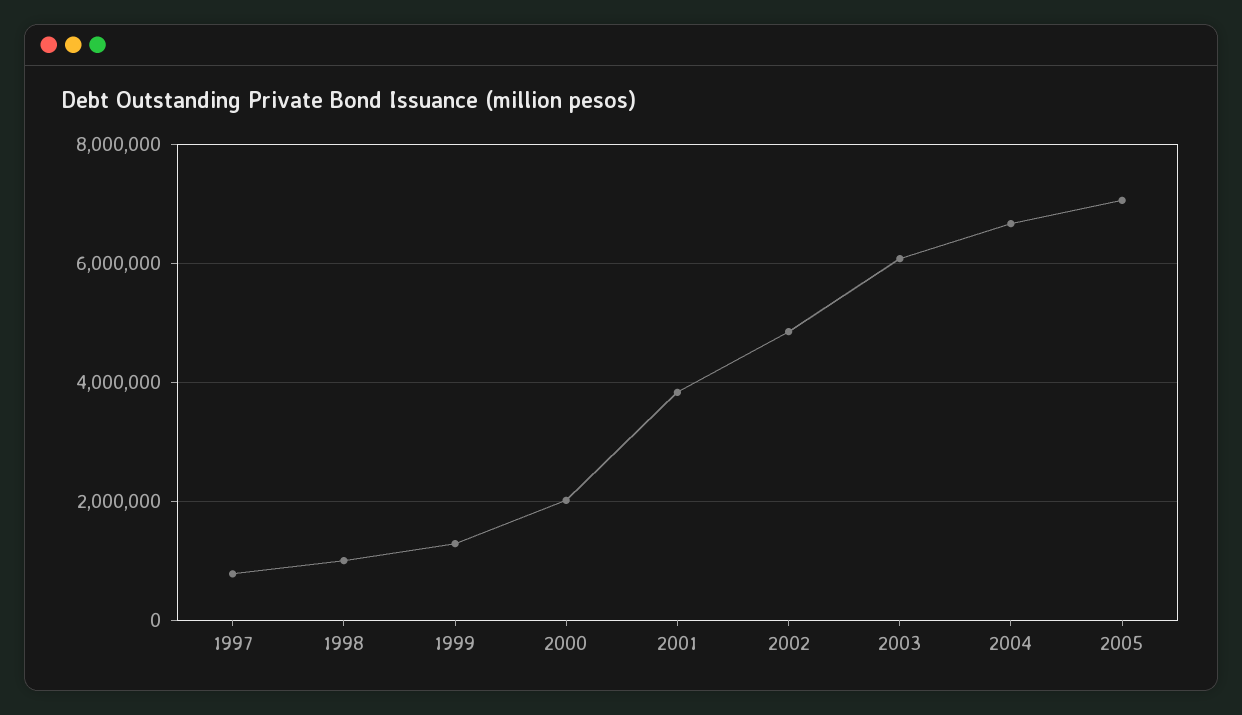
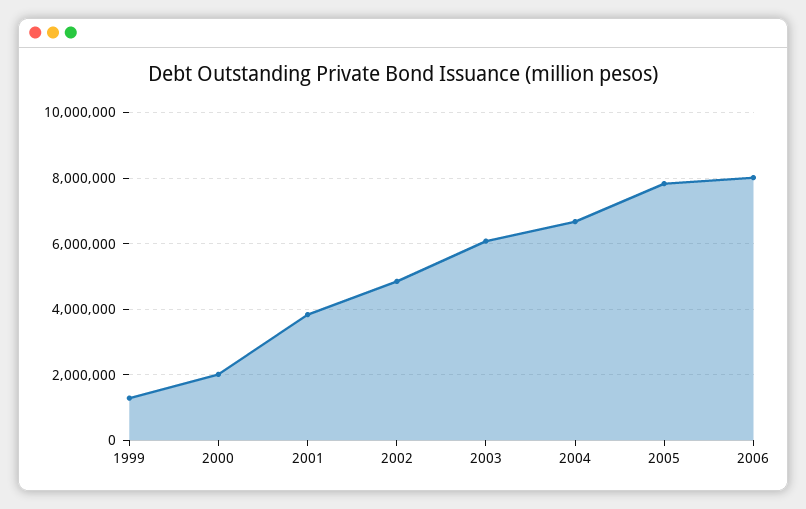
1997: 800000 -> none
1998: 1000000 -> none
2005: 7000000 -> 7800000
2006: none -> 8000000

